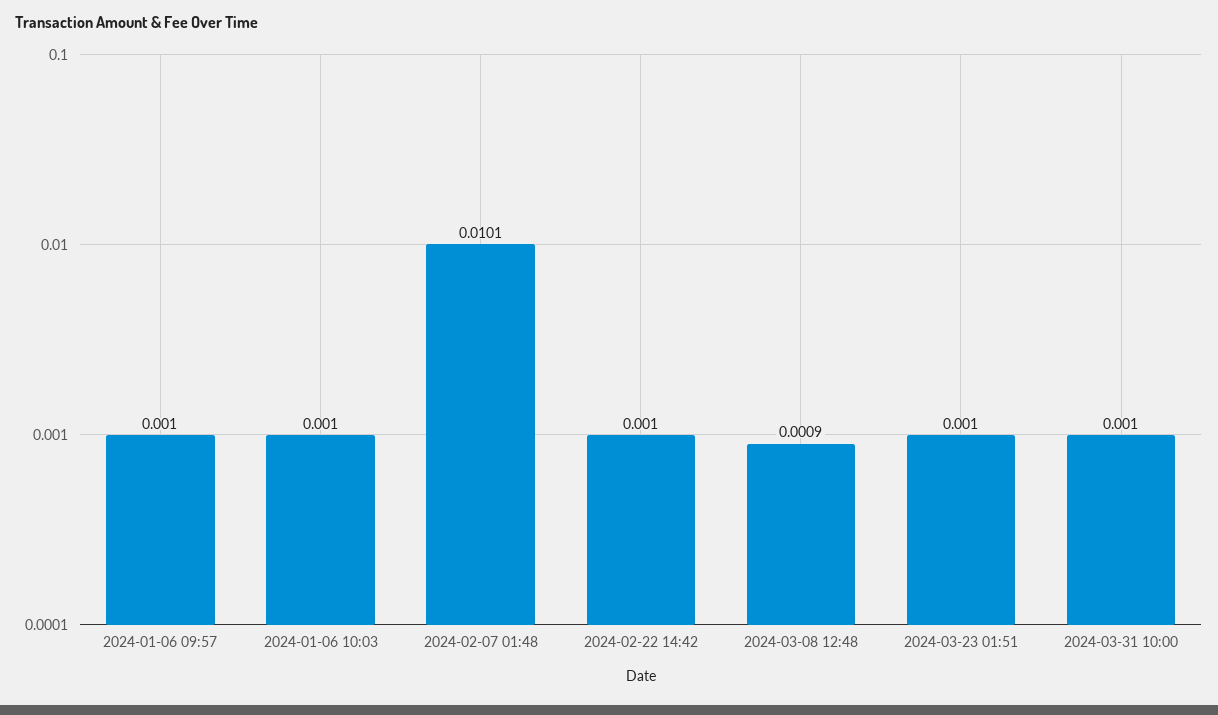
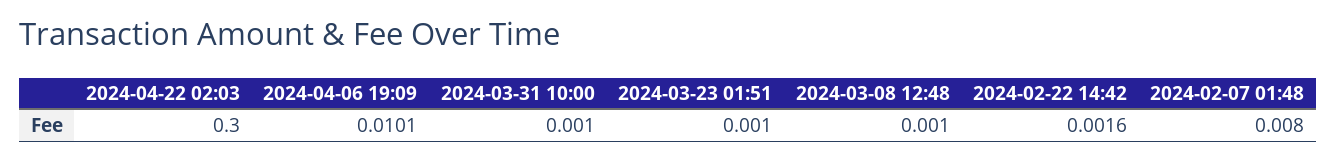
2024-01-06 09:57: 0.001 -> none
2024-01-06 10:03: 0.001 -> none
2024-02-07 01:48: 0.0101 -> 0.008
2024-02-22 14:42: 0.001 -> 0.0016
2024-03-08 12:48: 0.0009 -> 0.001
2024-04-22 02:03: none -> 0.3
2024-04-06 19:09: none -> 0.0101

